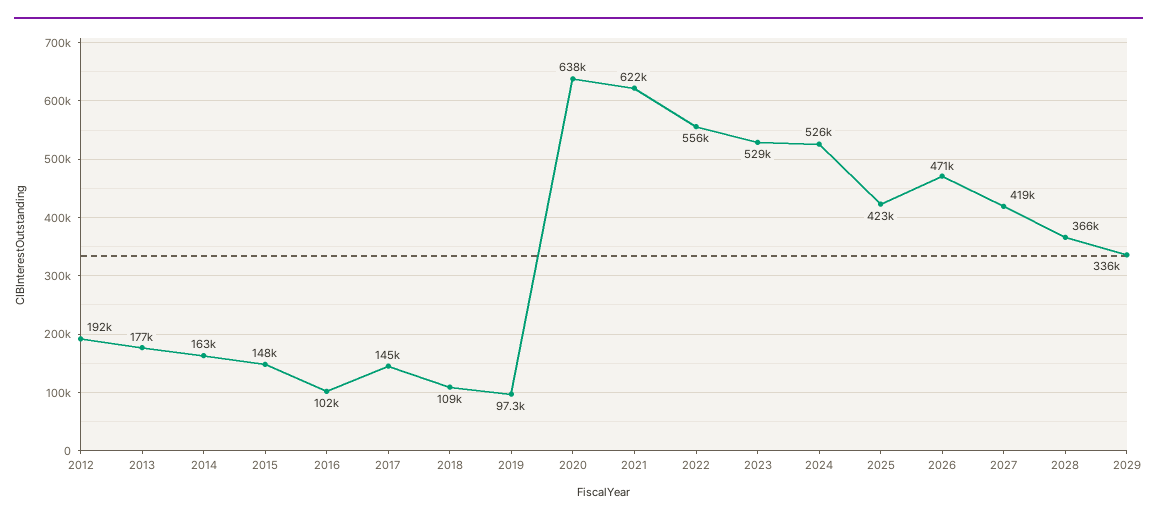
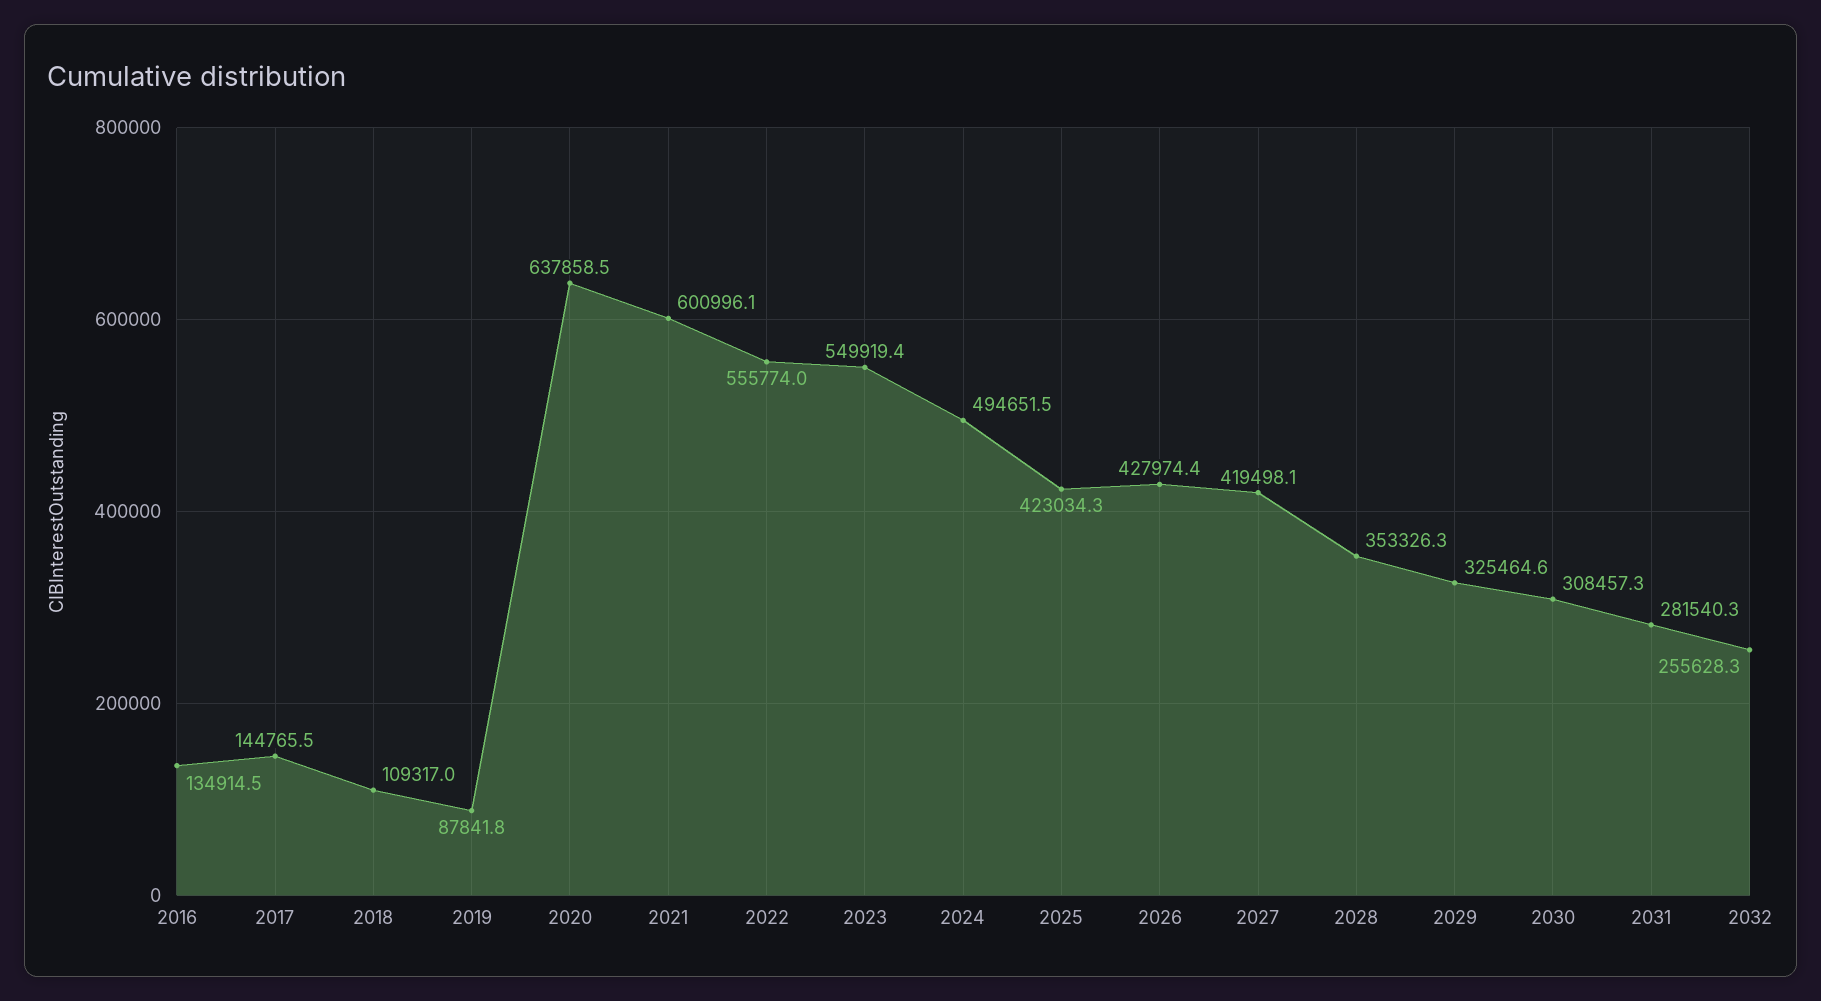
2012: 192000 -> none
2013: 177000 -> none
2014: 163000 -> none
2015: 148000 -> none
2016: 102000 -> 134914.5
2019: 97300 -> 87841.8
2021: 622000 -> 600996.1
2023: 529000 -> 549919.4
2024: 526000 -> 494651.5
2026: 471000 -> 427974.4
2028: 366000 -> 353326.3
2029: 336000 -> 325464.6
2030: none -> 308457.3
2031: none -> 281540.3
2032: none -> 255628.3

